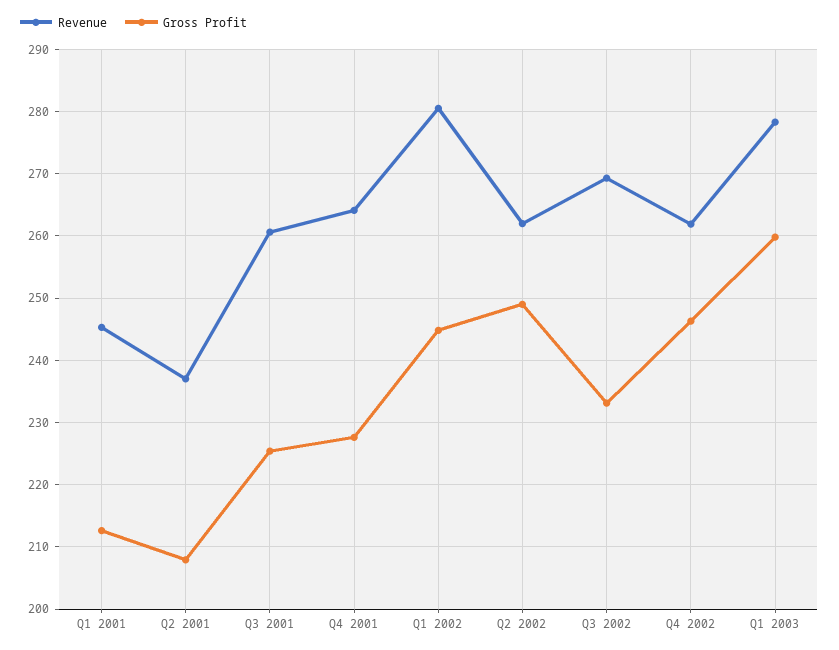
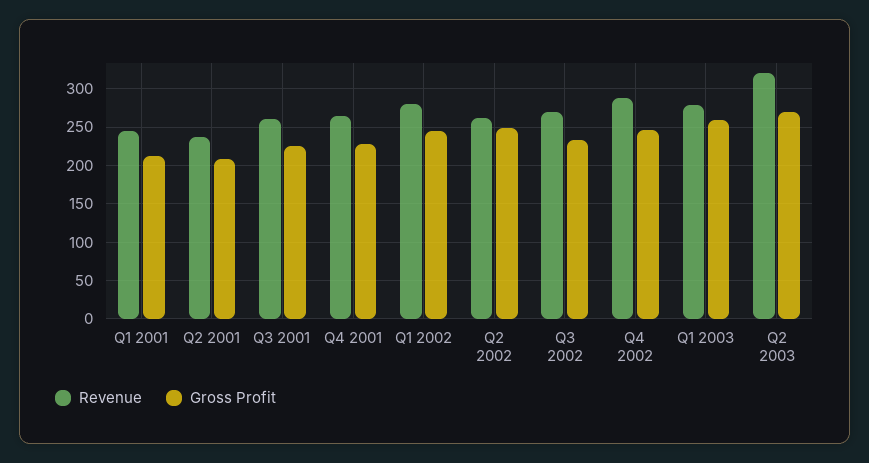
Revenue, Q4 2002: 262 -> 290
Revenue, Q2 2003: none -> 320
Gross Profit, Q2 2003: none -> 270

